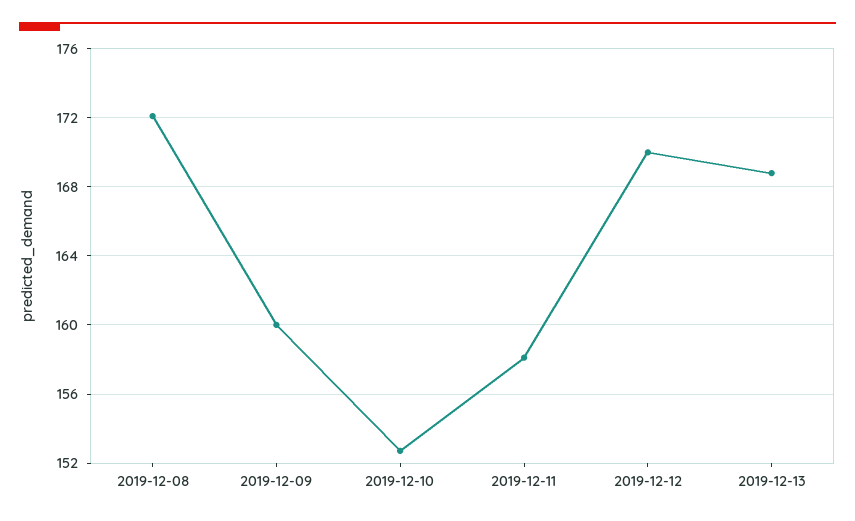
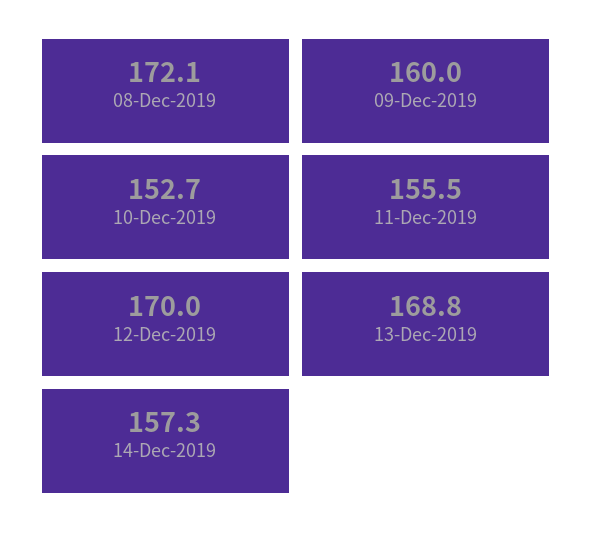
2019-12-11: 158 -> 155.5
14-Dec-2019: none -> 157.3

